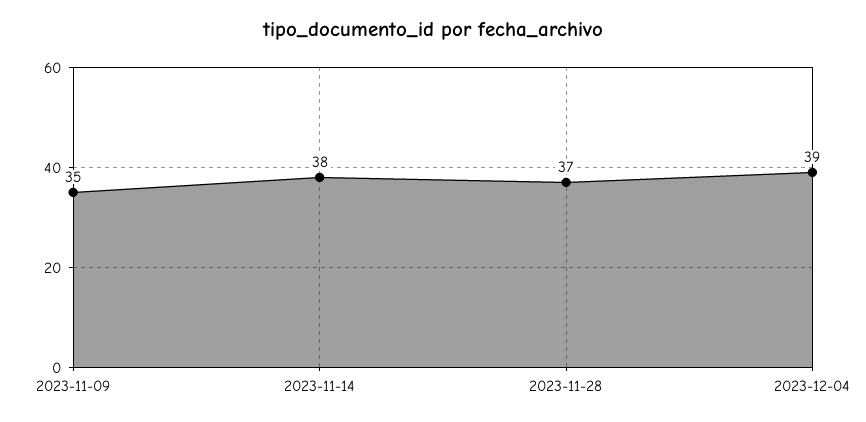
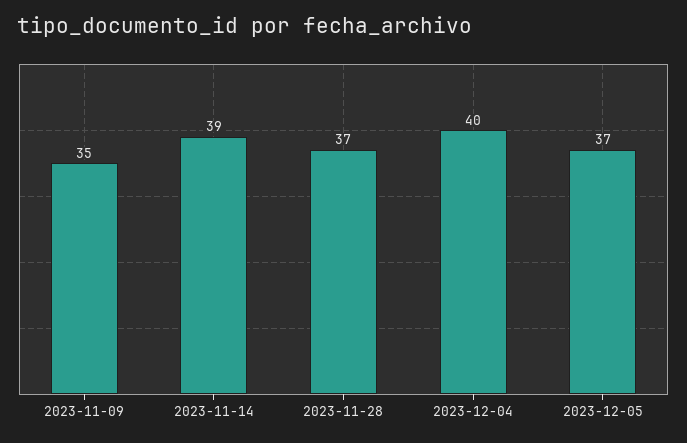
2023-11-14: 38 -> 39
2023-12-04: 39 -> 40
2023-12-05: none -> 37

